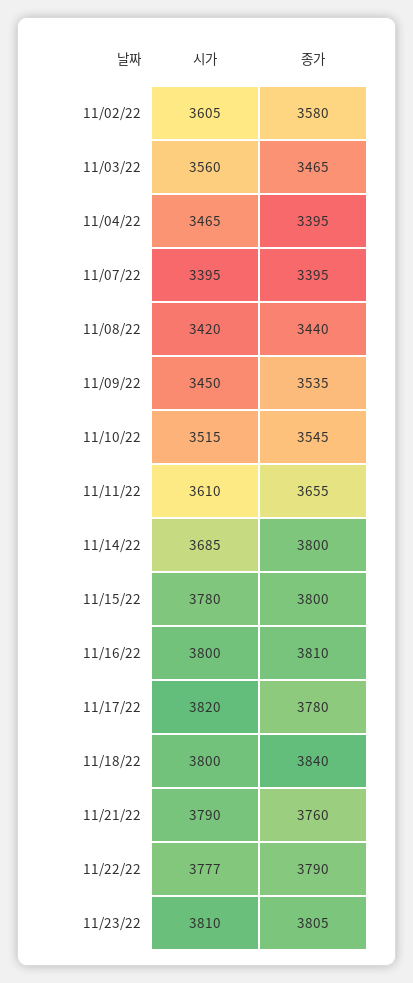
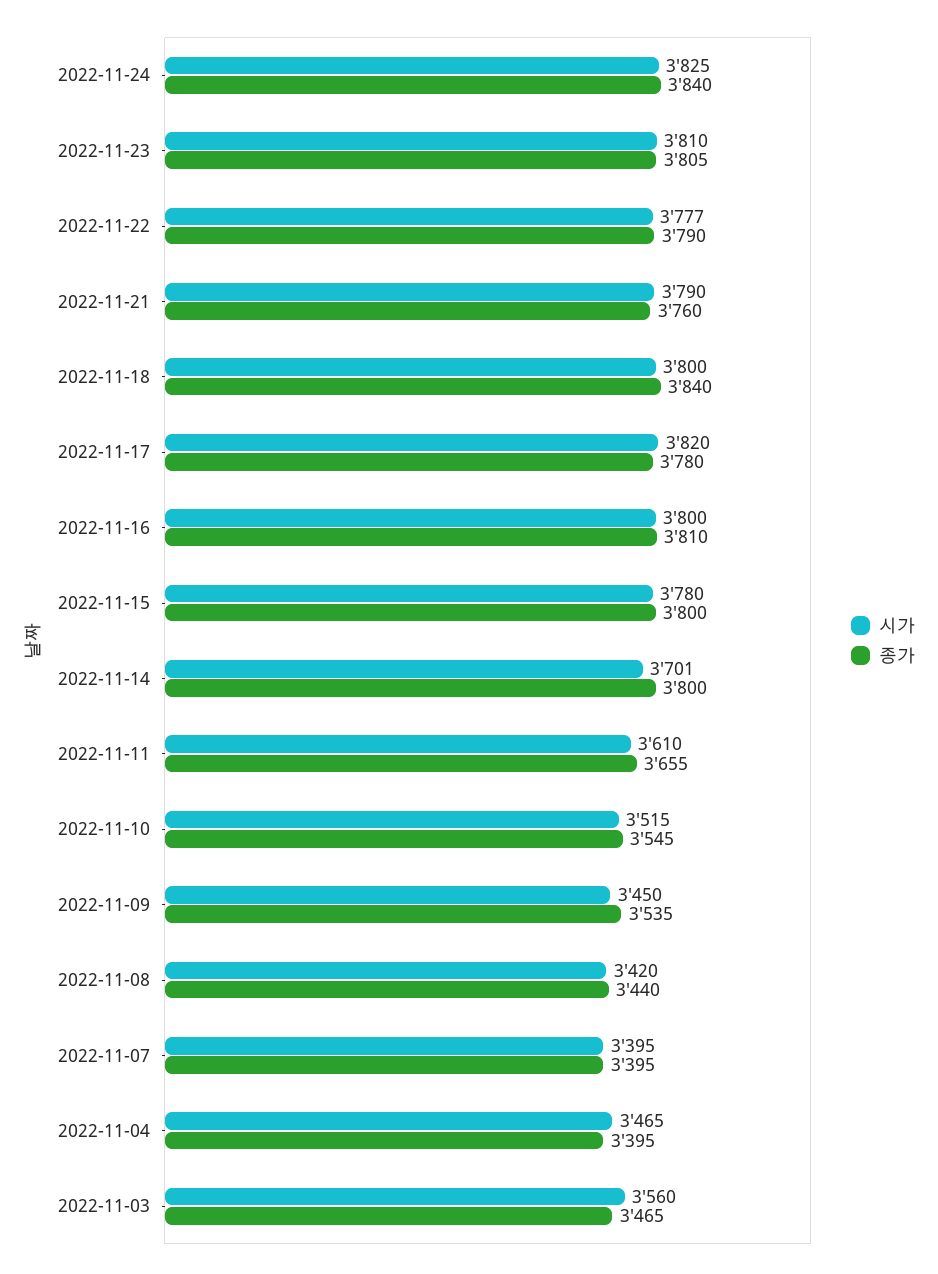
시가, 11/02/22: 3605 -> none
종가, 11/02/22: 3580 -> none
시가, 11/14/22: 3685 -> 3701
시가, 2022-11-24: none -> 3825
종가, 2022-11-24: none -> 3840

